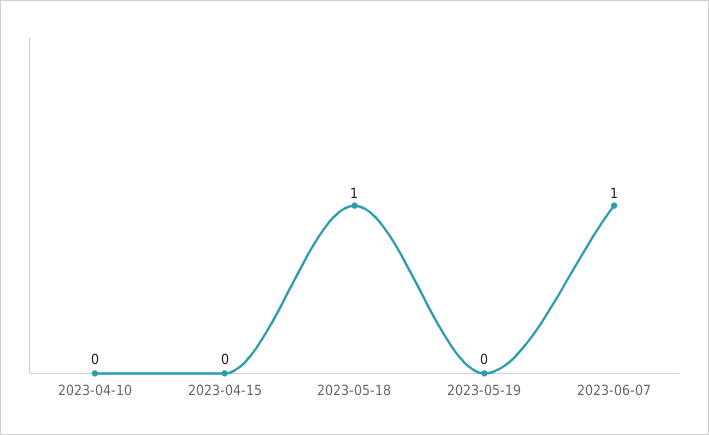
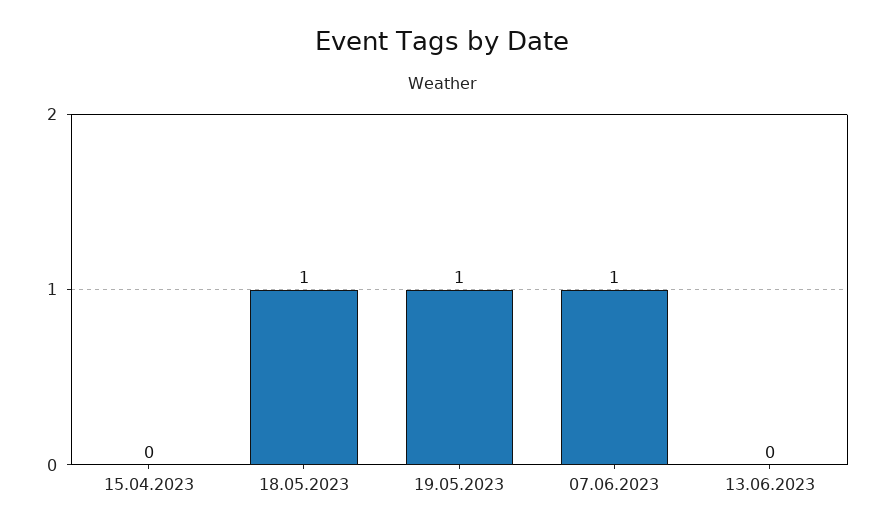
2023-04-10: 0 -> none
2023-05-19: 0 -> 1
13.06.2023: none -> 0

